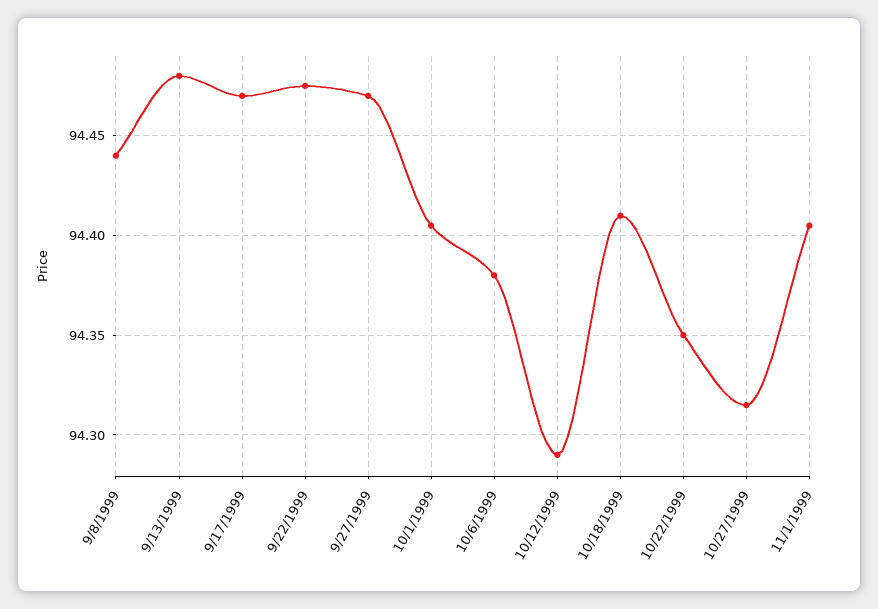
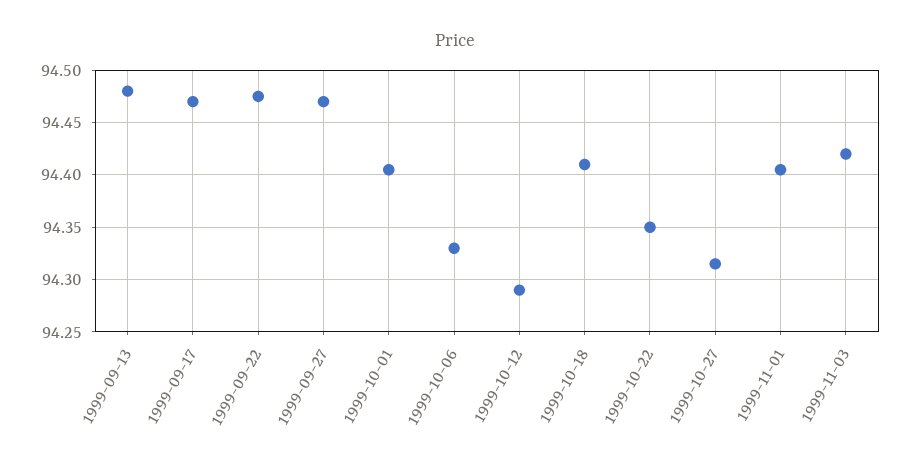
9/8/1999: 94.44 -> none
10/6/1999: 94.38 -> 94.33
1999-11-03: none -> 94.42

